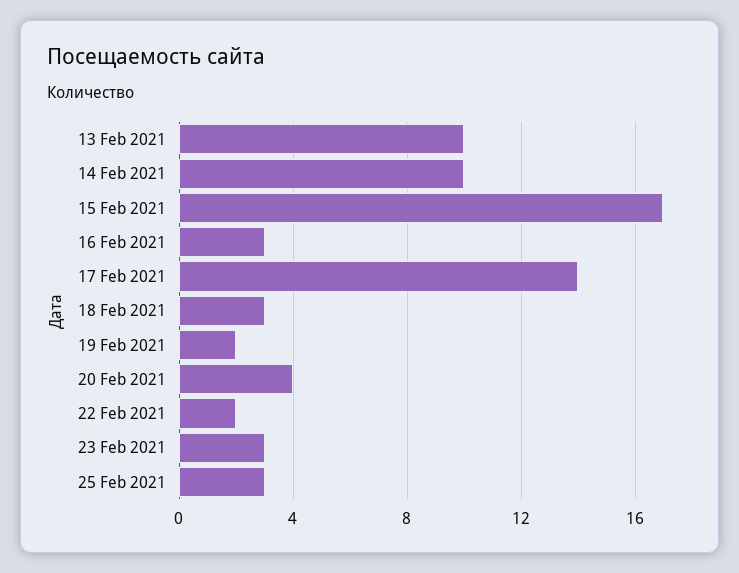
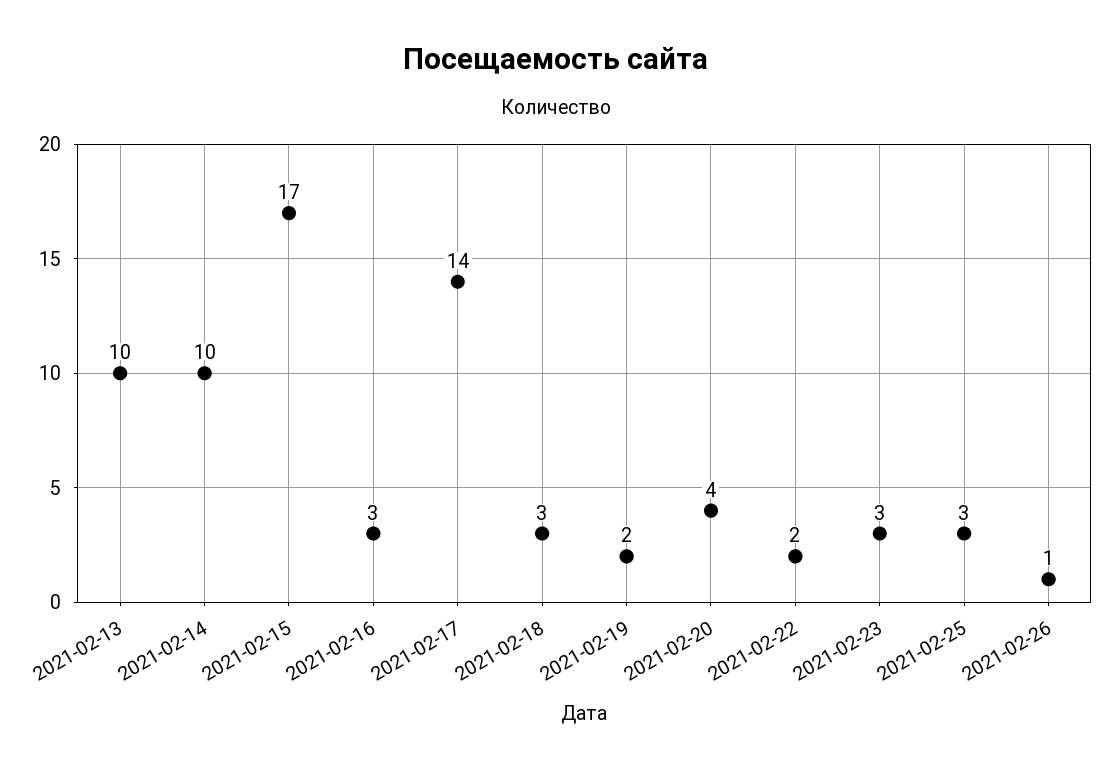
2021-02-26: none -> 1

